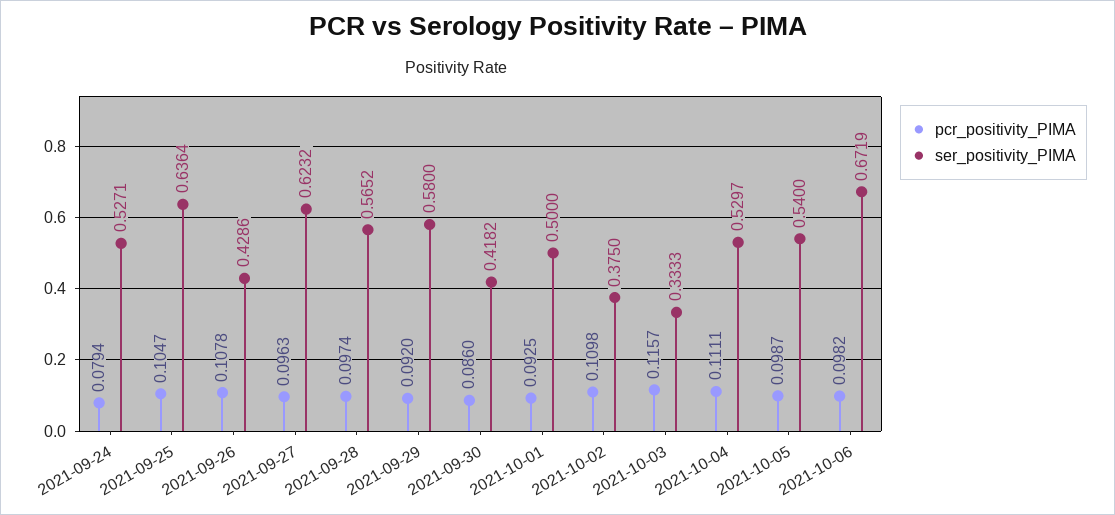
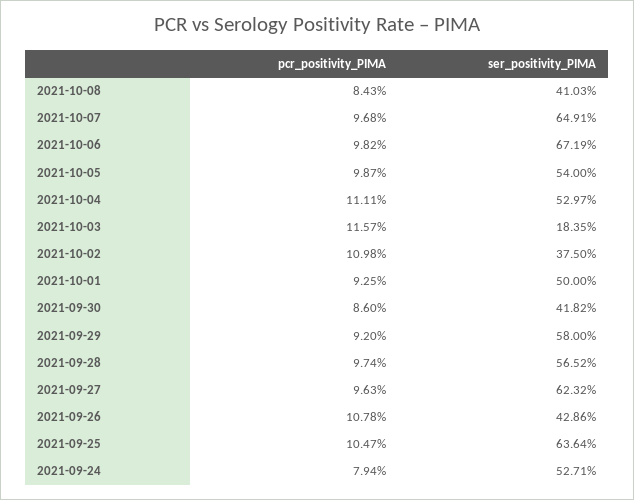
ser_positivity_PIMA, 2021-10-03: 0.3333 -> 0.1835
pcr_positivity_PIMA, 2021-10-08: none -> 0.0843
ser_positivity_PIMA, 2021-10-08: none -> 0.4103
pcr_positivity_PIMA, 2021-10-07: none -> 0.0968
ser_positivity_PIMA, 2021-10-07: none -> 0.6491

